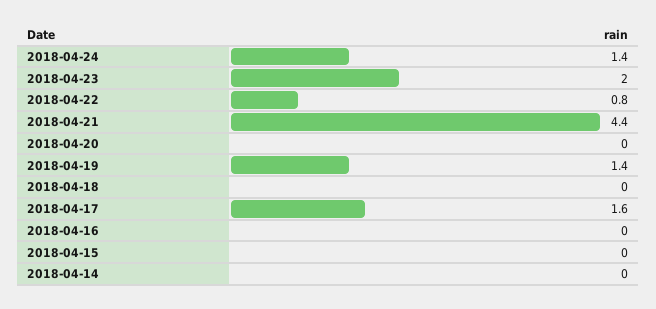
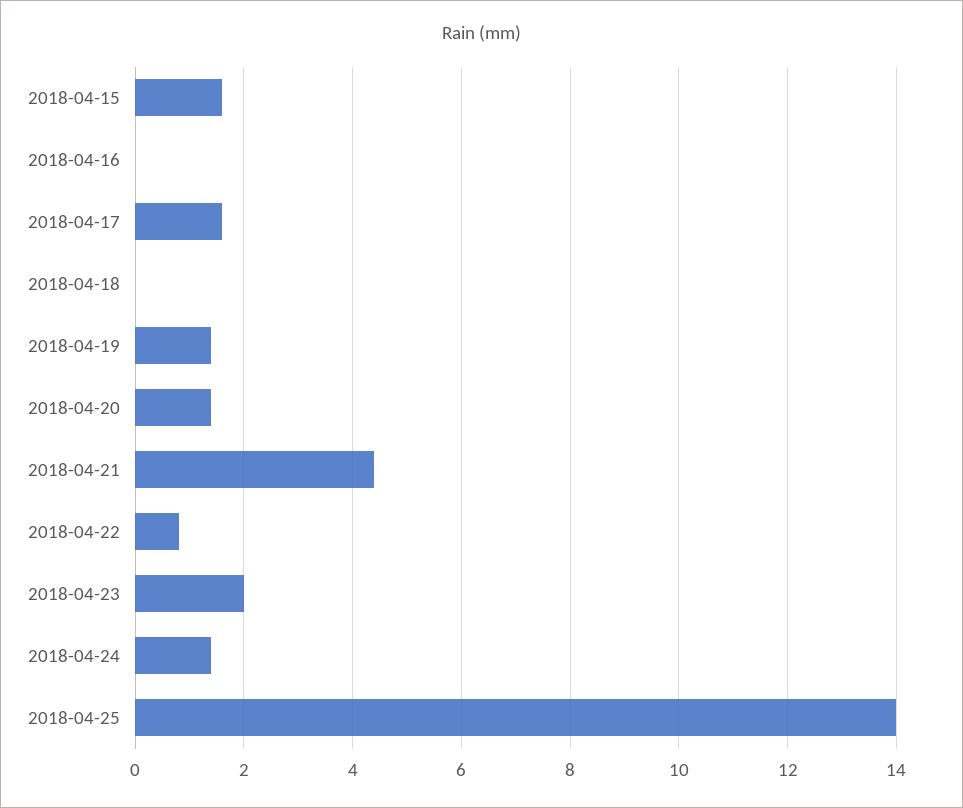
2018-04-20: 0 -> 1.5
2018-04-15: 0 -> 1.5
2018-04-14: 0 -> none
2018-04-25: none -> 14

